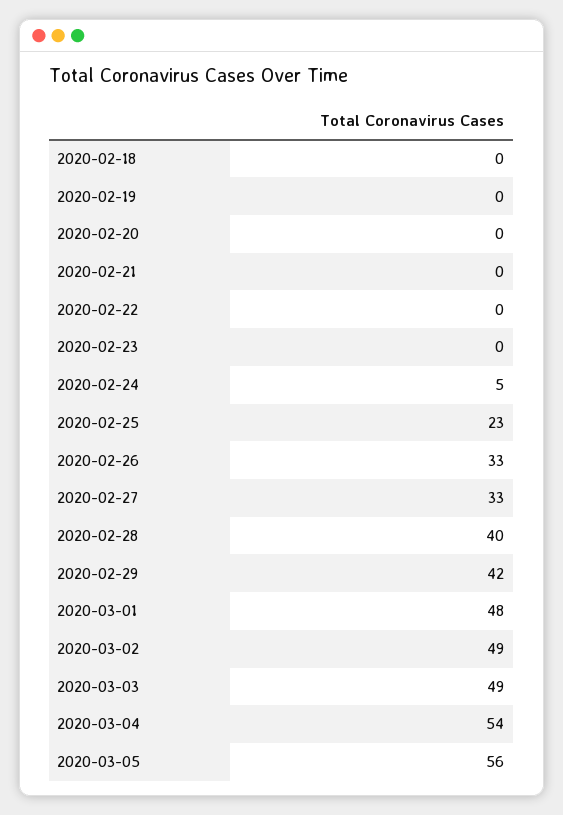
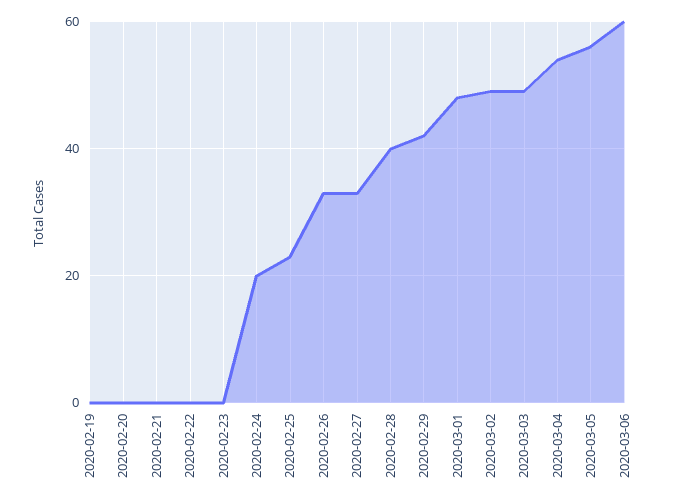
2020-02-18: 0 -> none
2020-02-24: 5 -> 20
2020-03-06: none -> 60

